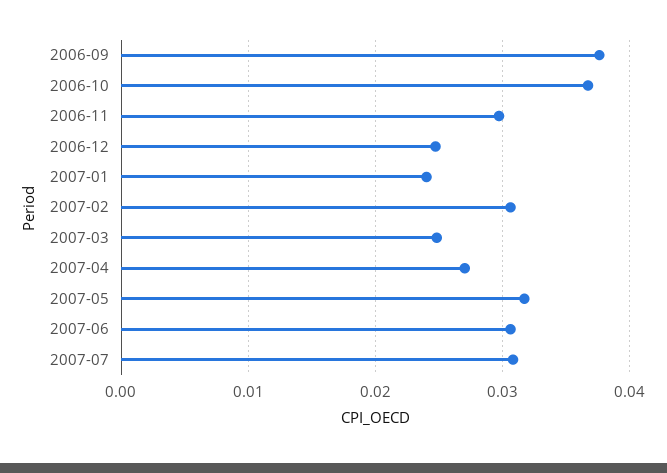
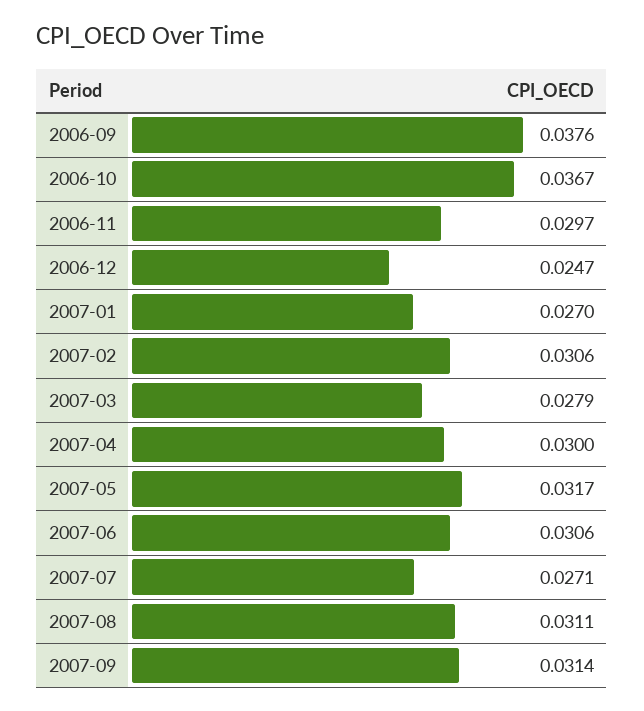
2007-01: 0.024 -> 0.027
2007-03: 0.025 -> 0.0279
2007-04: 0.027 -> 0.03
2007-07: 0.031 -> 0.0271
2007-08: none -> 0.0311
2007-09: none -> 0.0314

